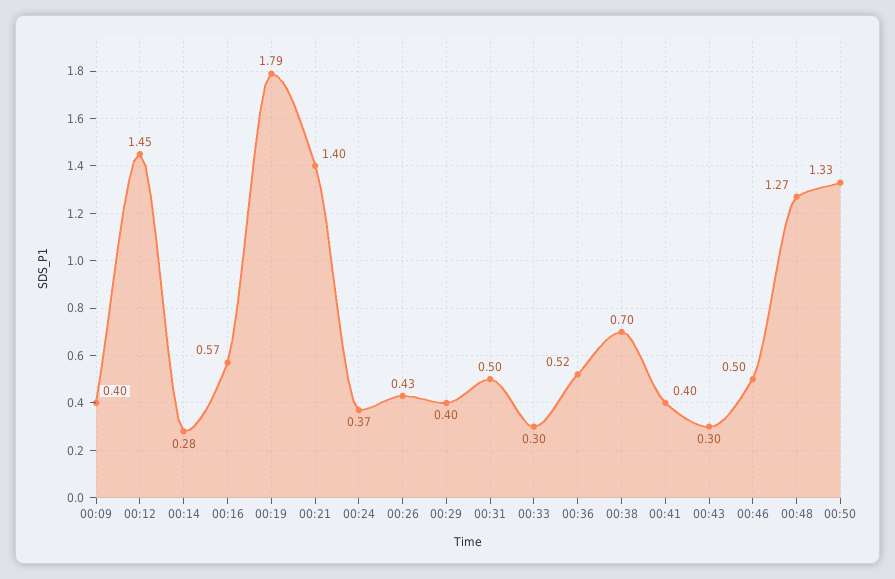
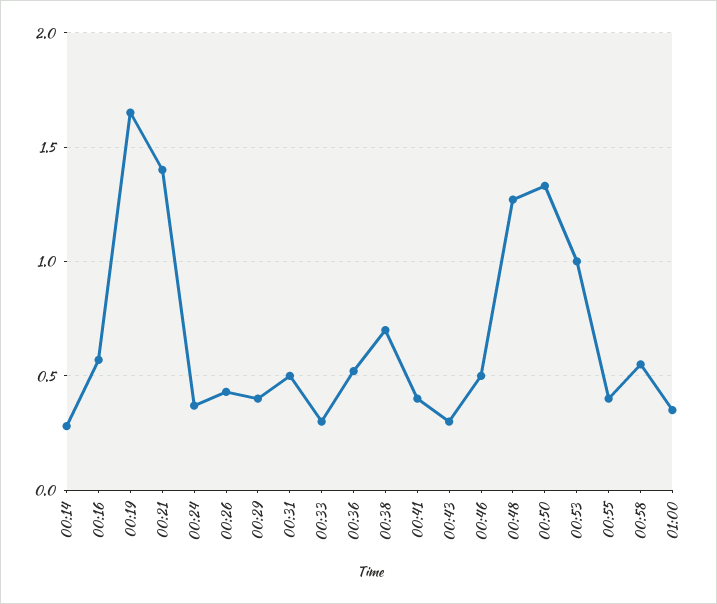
00:09: 0.4 -> none
00:12: 1.45 -> none
00:19: 1.79 -> 1.65
00:53: none -> 1
00:55: none -> 0.4
00:58: none -> 0.55
01:00: none -> 0.35

